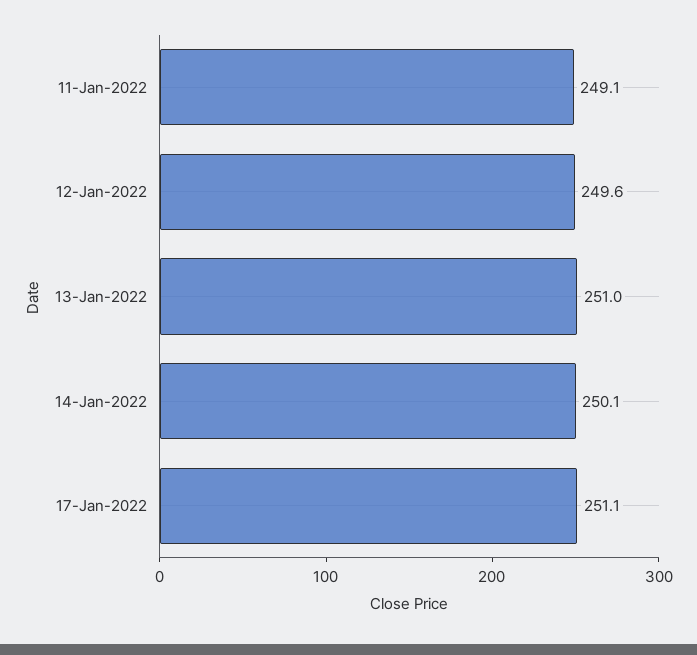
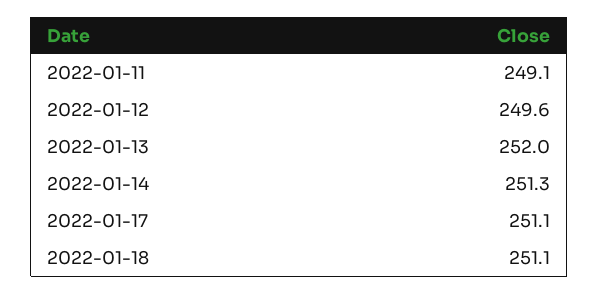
13-Jan-2022: 251 -> 252
14-Jan-2022: 250.1 -> 251.3
2022-01-18: none -> 251.1

